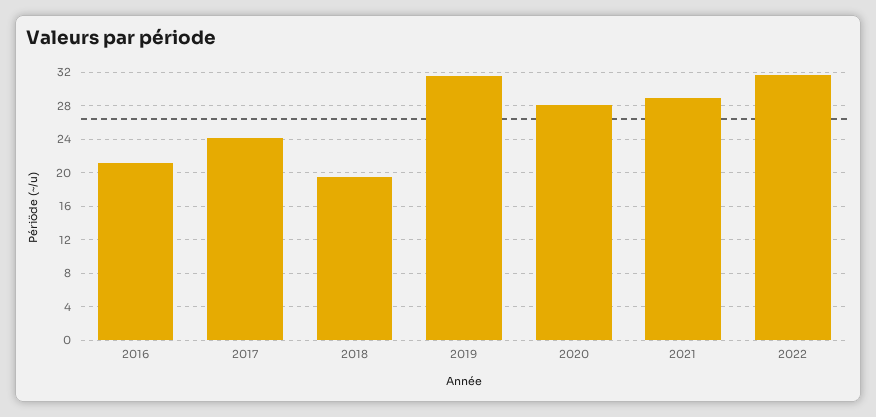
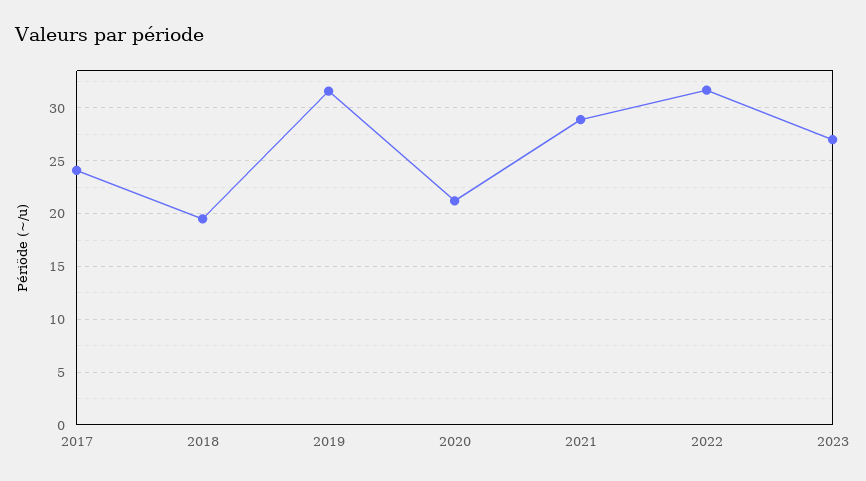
2016: 21 -> none
2020: 28 -> 21
2023: none -> 27

